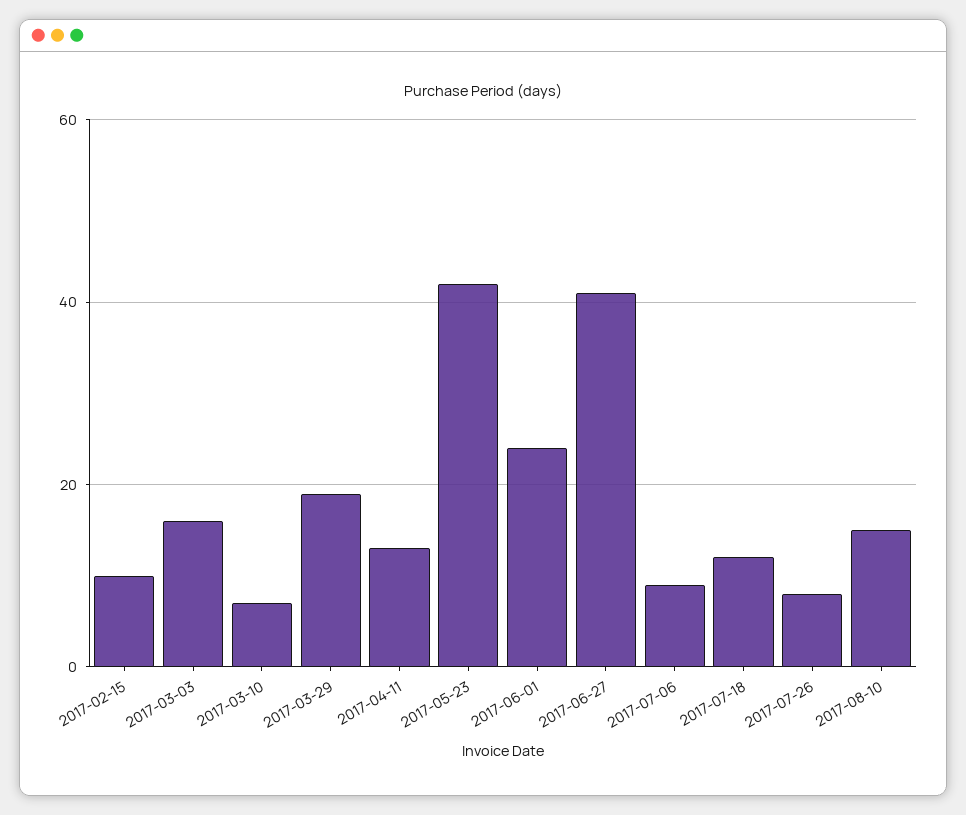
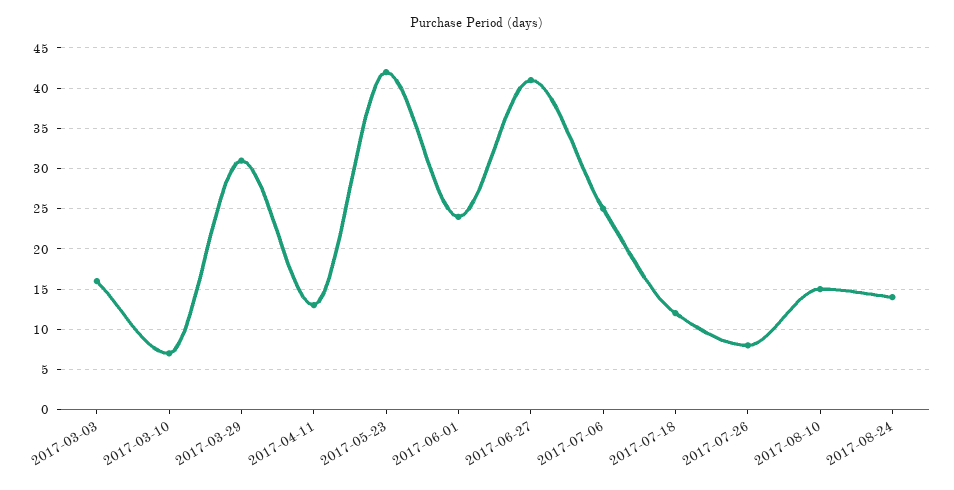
2017-02-15: 10 -> none
2017-03-29: 20 -> 31
2017-07-06: 10 -> 25
2017-08-24: none -> 14

